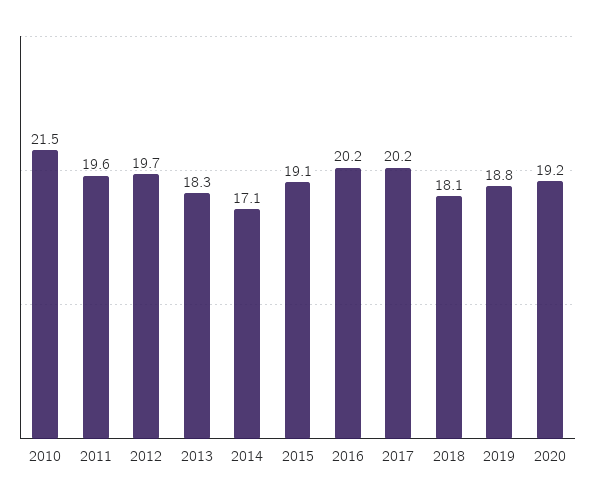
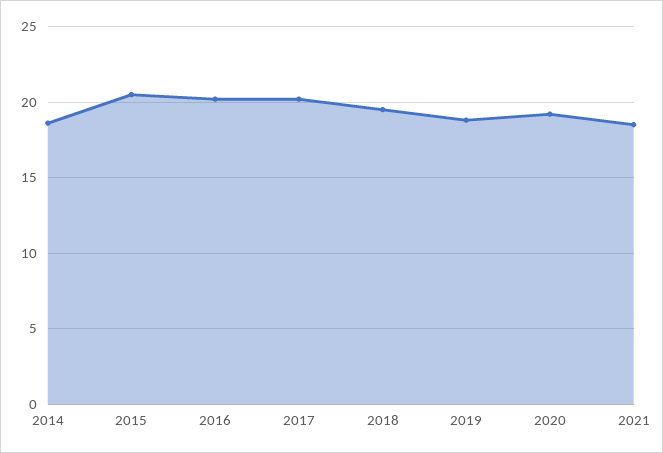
2010: 21.5 -> none
2011: 19.6 -> none
2012: 19.7 -> none
2013: 18.3 -> none
2014: 17.1 -> 18.5
2015: 19.1 -> 20.5
2018: 18.1 -> 19.5
2021: none -> 18.5

